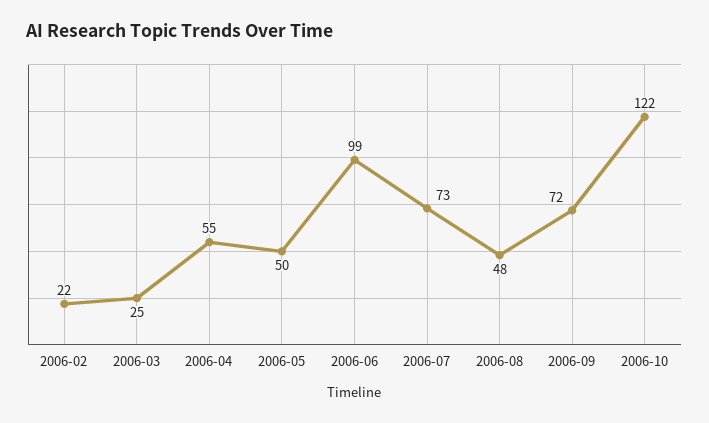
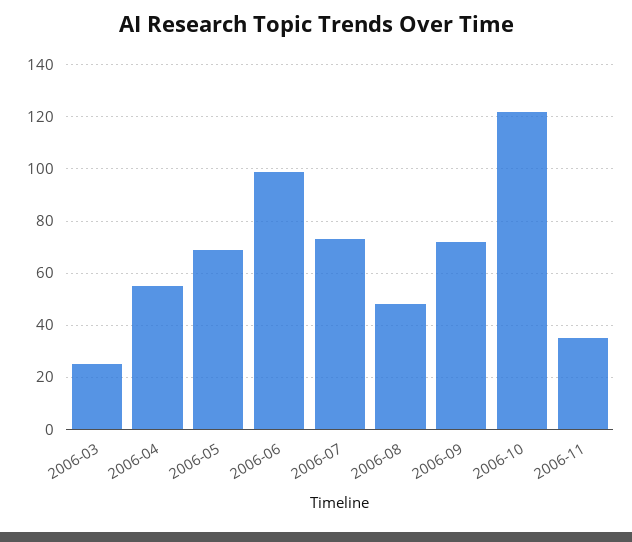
2006-02: 22 -> none
2006-05: 50 -> 70
2006-11: none -> 35

